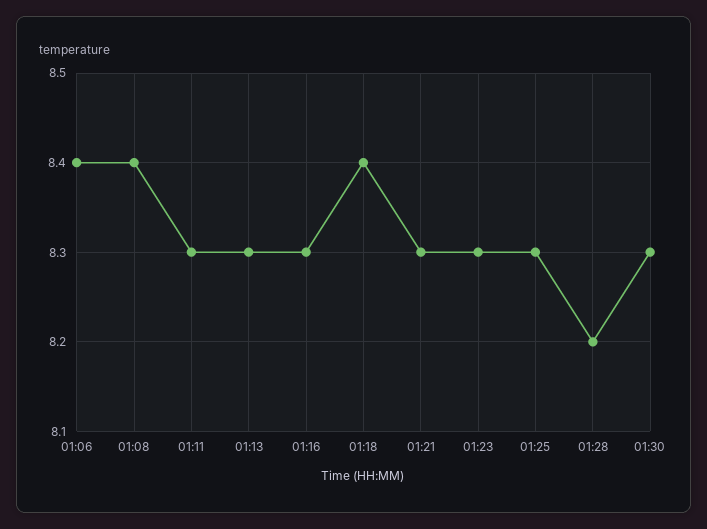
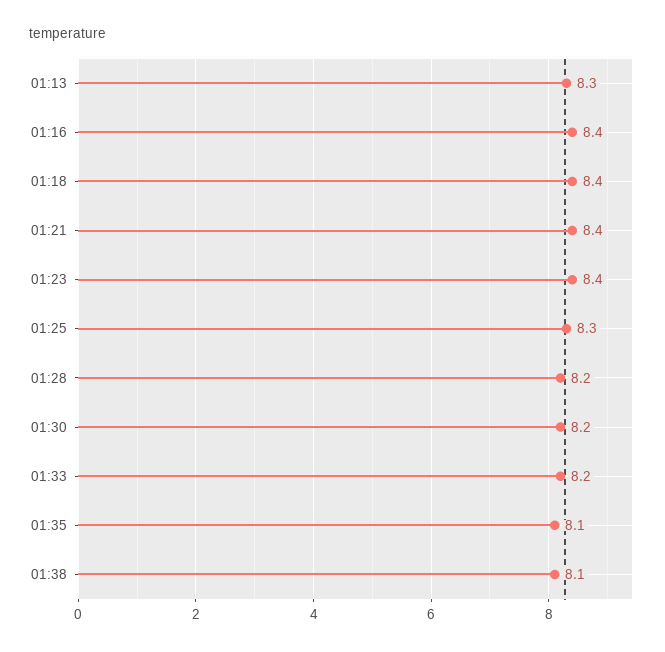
01:06: 8.4 -> none
01:08: 8.4 -> none
01:11: 8.3 -> none
01:16: 8.3 -> 8.4
01:21: 8.3 -> 8.4
01:23: 8.3 -> 8.4
01:30: 8.3 -> 8.2
01:33: none -> 8.2
01:35: none -> 8.1
01:38: none -> 8.1

